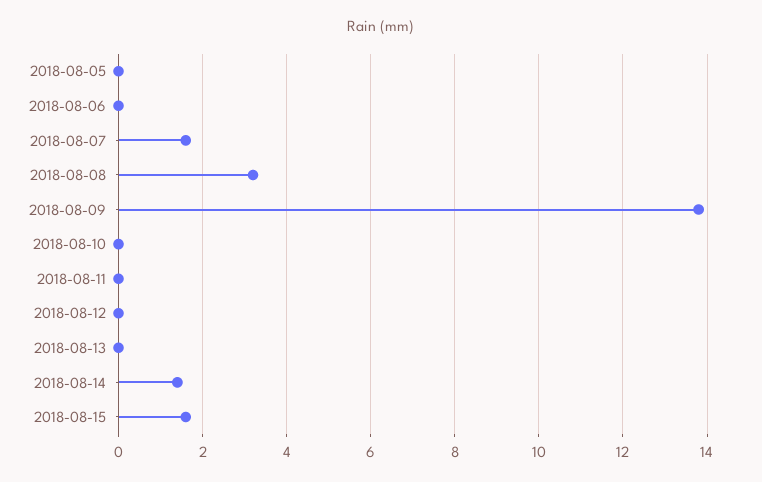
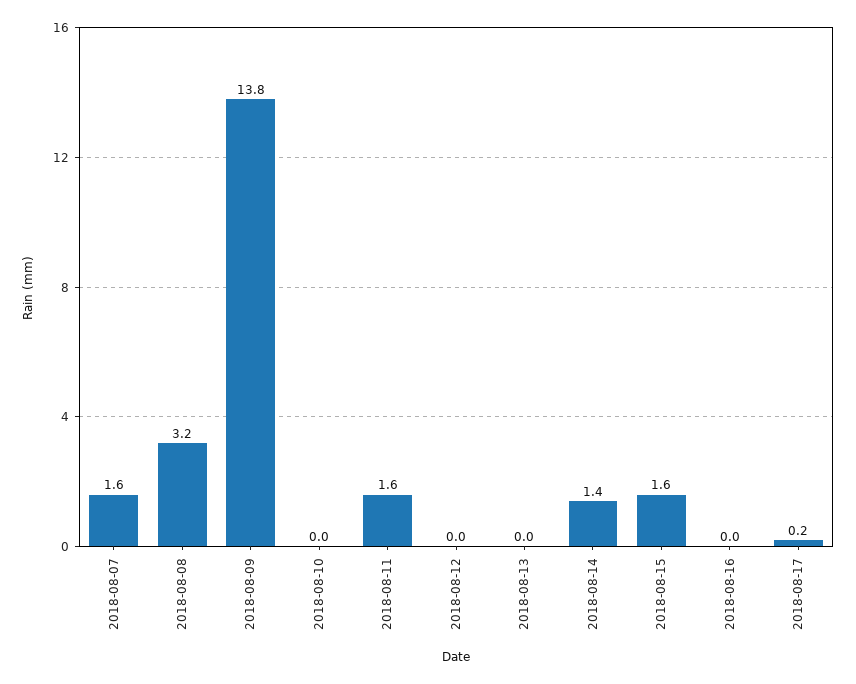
2018-08-05: 0 -> none
2018-08-06: 0 -> none
2018-08-11: 0 -> 1.6
2018-08-16: none -> 0
2018-08-17: none -> 0.2

